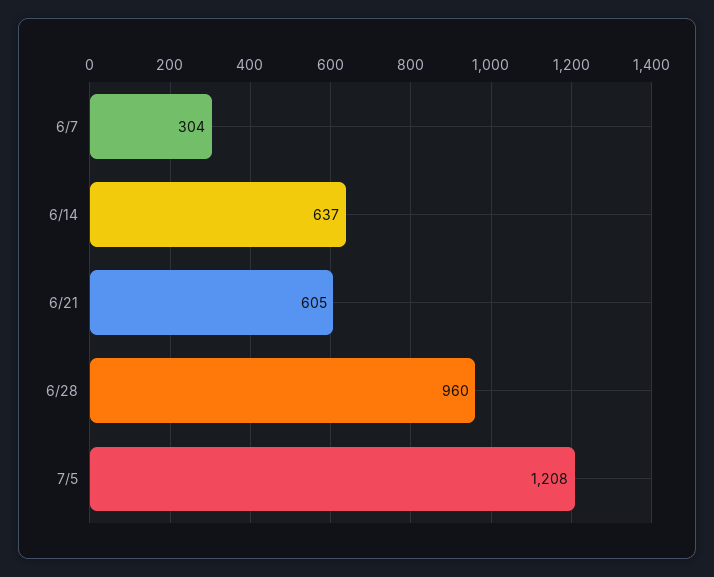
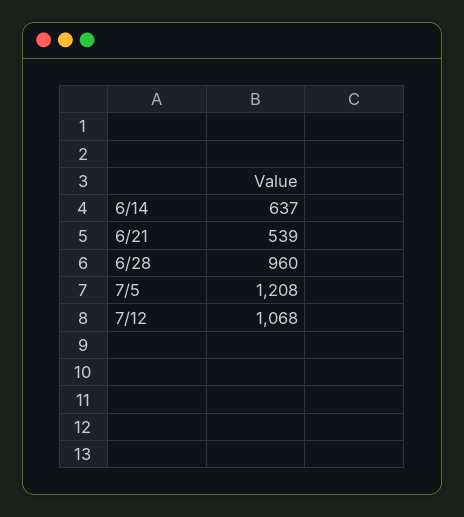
6/7: 304 -> none
6/21: 605 -> 539
7/12: none -> 1068

